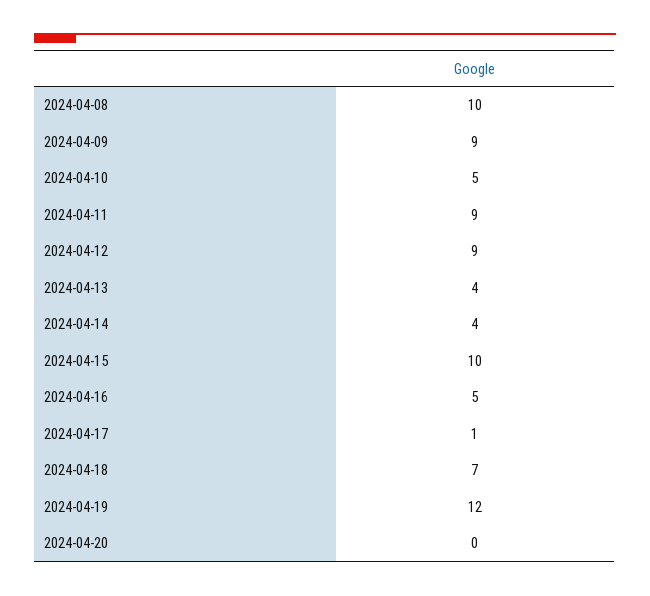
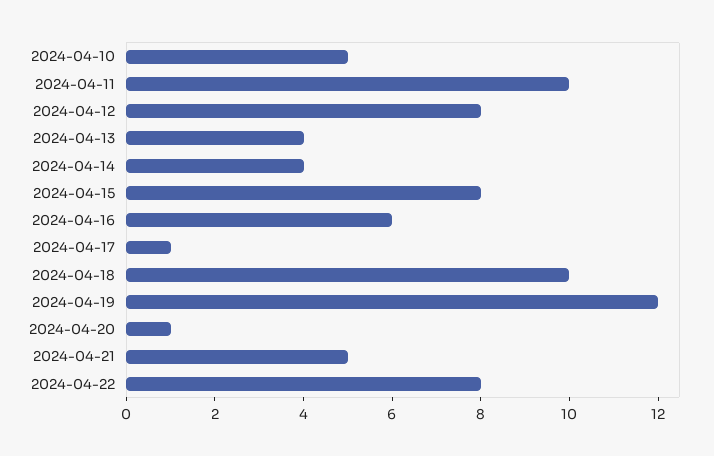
2024-04-08: 10 -> none
2024-04-09: 9 -> none
2024-04-11: 9 -> 10
2024-04-12: 9 -> 8
2024-04-15: 10 -> 8
2024-04-16: 5 -> 6
2024-04-18: 7 -> 10
2024-04-20: 0 -> 1
2024-04-21: none -> 5
2024-04-22: none -> 8

